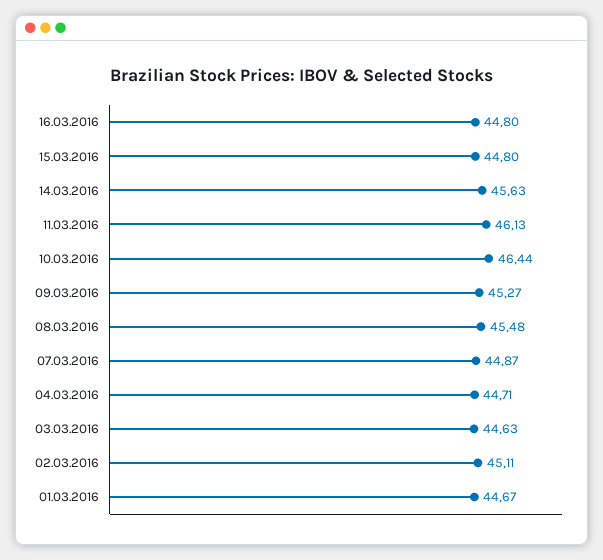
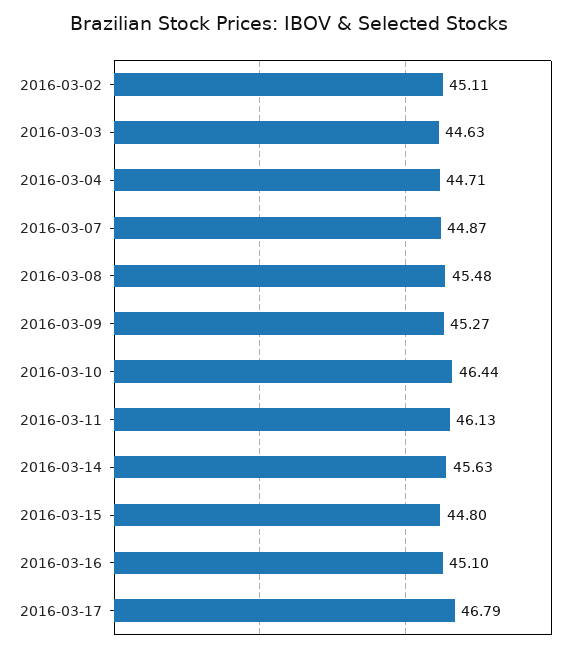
16.03.2016: 44.8 -> 45.1
01.03.2016: 44.67 -> none
2016-03-17: none -> 46.79

